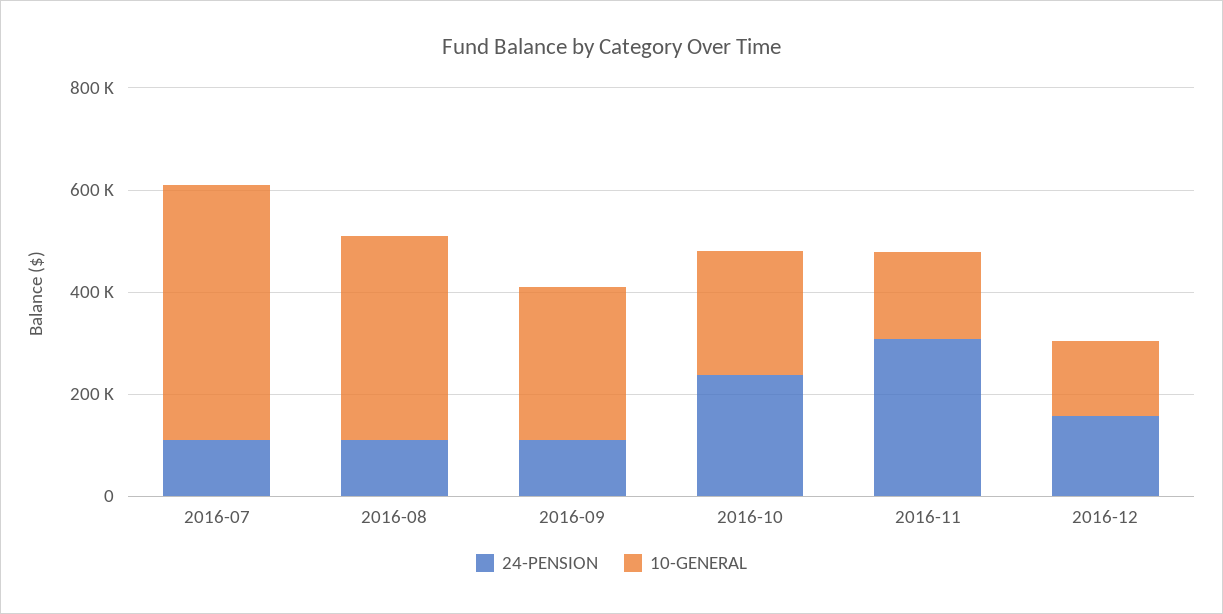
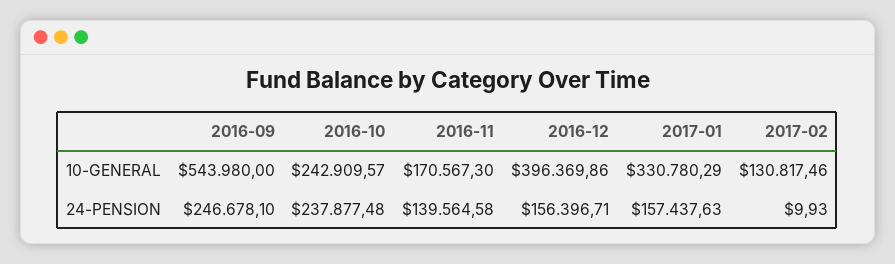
24-PENSION, 2016-07: 100000 -> none
10-GENERAL, 2016-07: 500000 -> none
24-PENSION, 2016-08: 100000 -> none
10-GENERAL, 2016-08: 400000 -> none
24-PENSION, 2016-09: 100000 -> 246678.1
10-GENERAL, 2016-09: 300000 -> 543980
24-PENSION, 2016-11: 300000 -> 139564.58
10-GENERAL, 2016-12: 150000 -> 396369.86
10-GENERAL, 2017-01: none -> 330780.29
10-GENERAL, 2017-02: none -> 130817.46
24-PENSION, 2017-01: none -> 157437.63
24-PENSION, 2017-02: none -> 9.93

